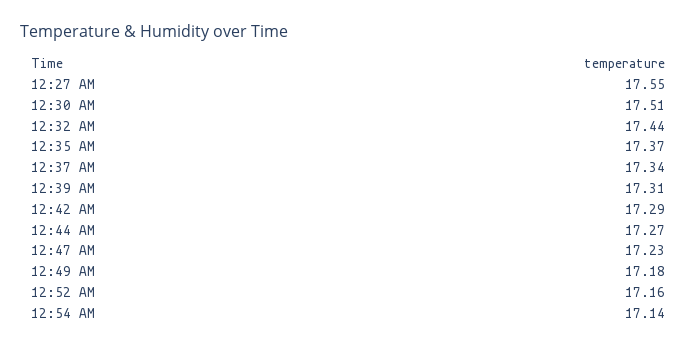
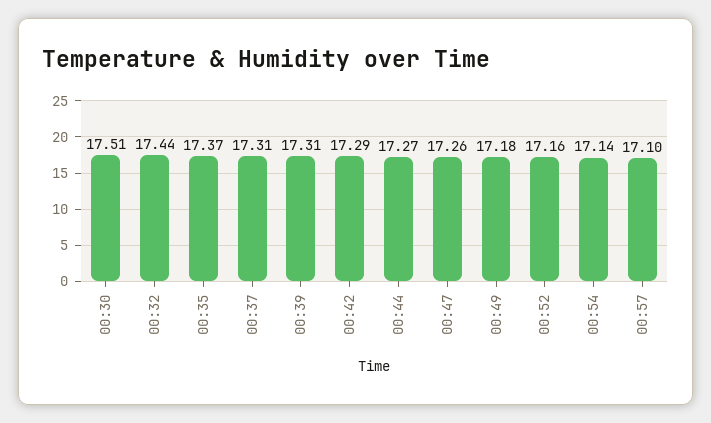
12:27 AM: 17.55 -> none
12:37 AM: 17.34 -> 17.31
12:47 AM: 17.23 -> 17.26
00:57: none -> 17.1

